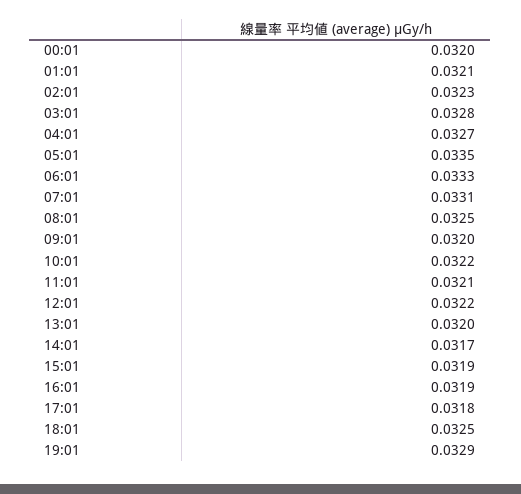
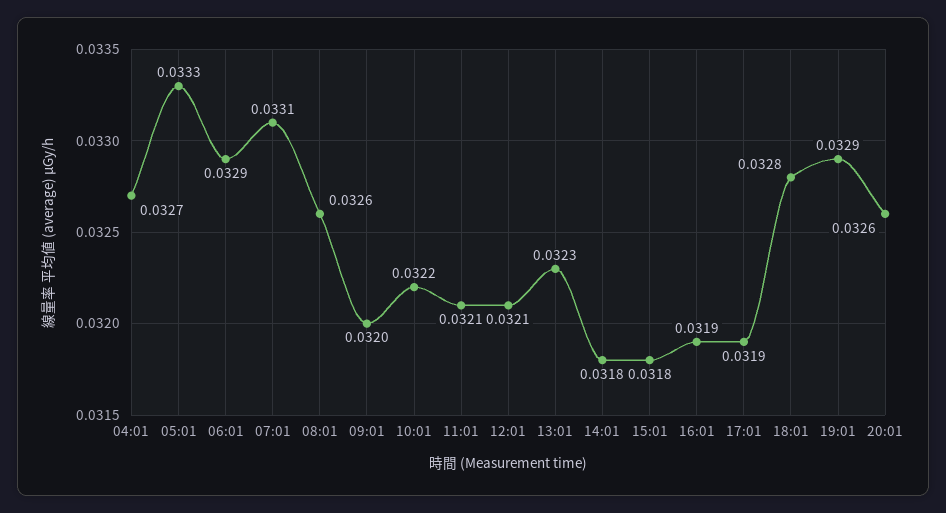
00:01: 0.032 -> none
01:01: 0.0321 -> none
02:01: 0.0323 -> none
03:01: 0.0328 -> none
05:01: 0.0335 -> 0.0333
06:01: 0.0333 -> 0.0329
08:01: 0.0325 -> 0.0326
12:01: 0.0322 -> 0.0321
13:01: 0.032 -> 0.0323
14:01: 0.0317 -> 0.0318
15:01: 0.0319 -> 0.0318
17:01: 0.0318 -> 0.0319
18:01: 0.0325 -> 0.0328
20:01: none -> 0.0326

